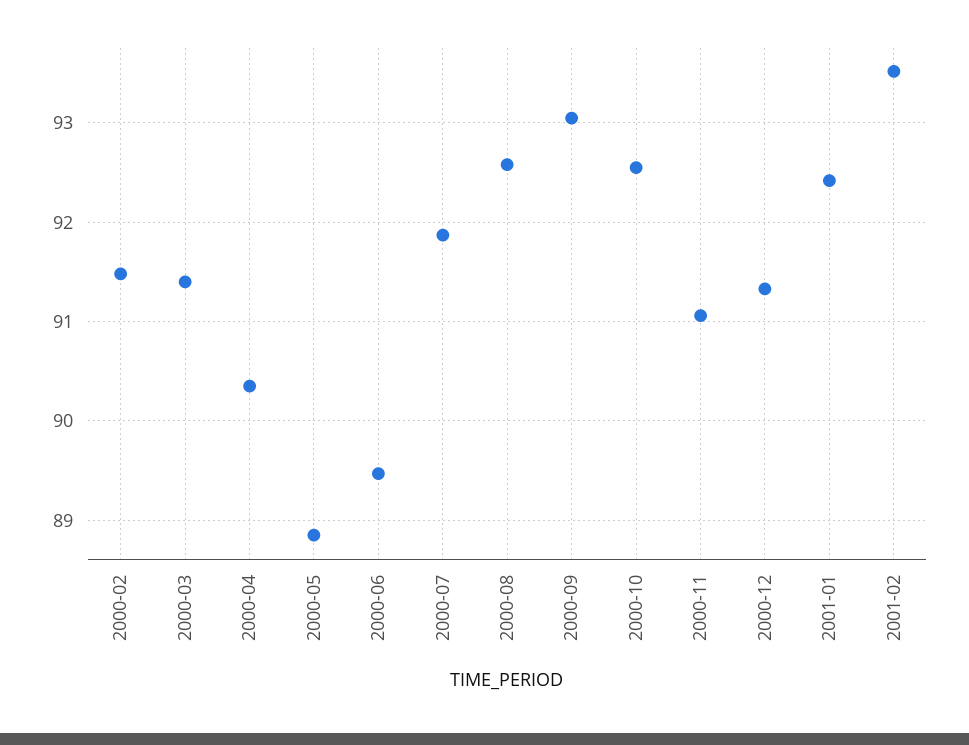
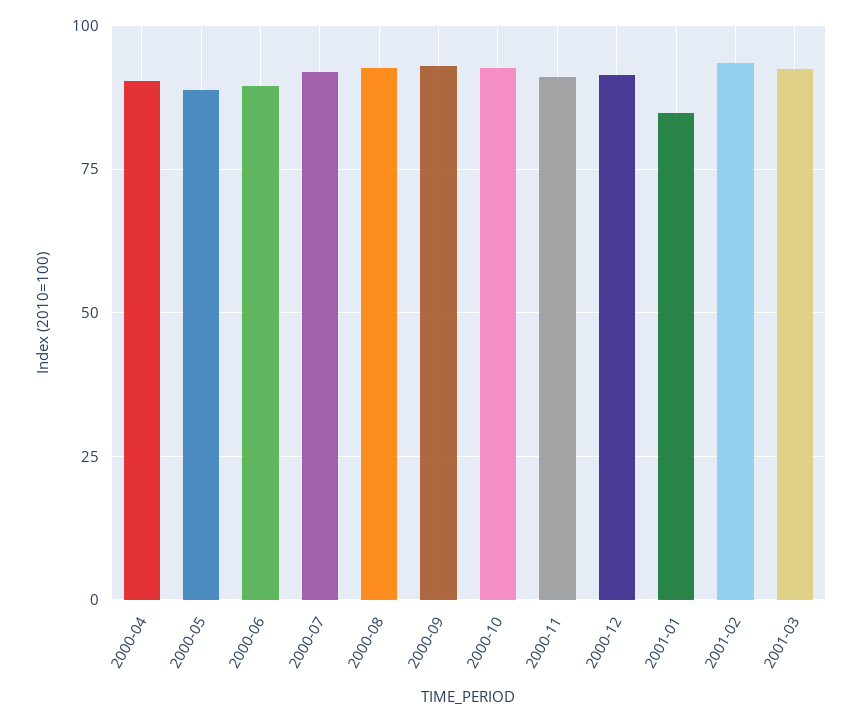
2000-02: 91.5 -> none
2000-03: 91.4 -> none
2001-01: 92.4 -> 85
2001-03: none -> 92.5

